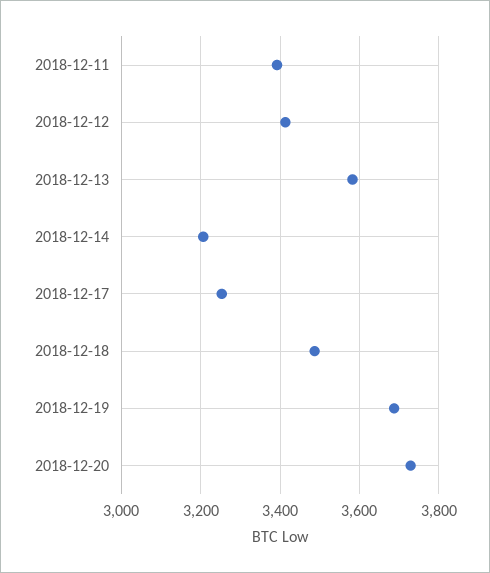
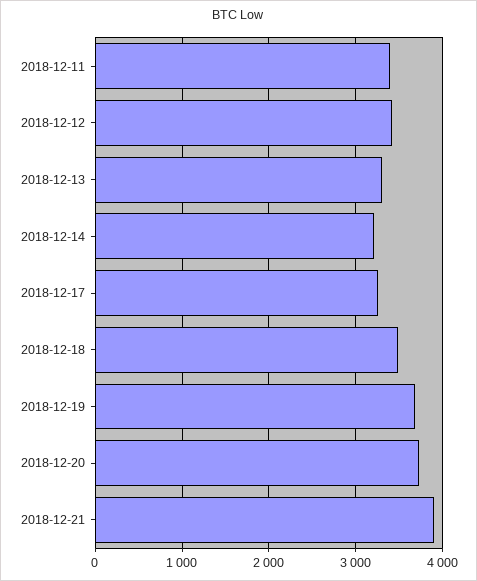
2018-12-13: 3580 -> 3300
2018-12-21: none -> 3900

